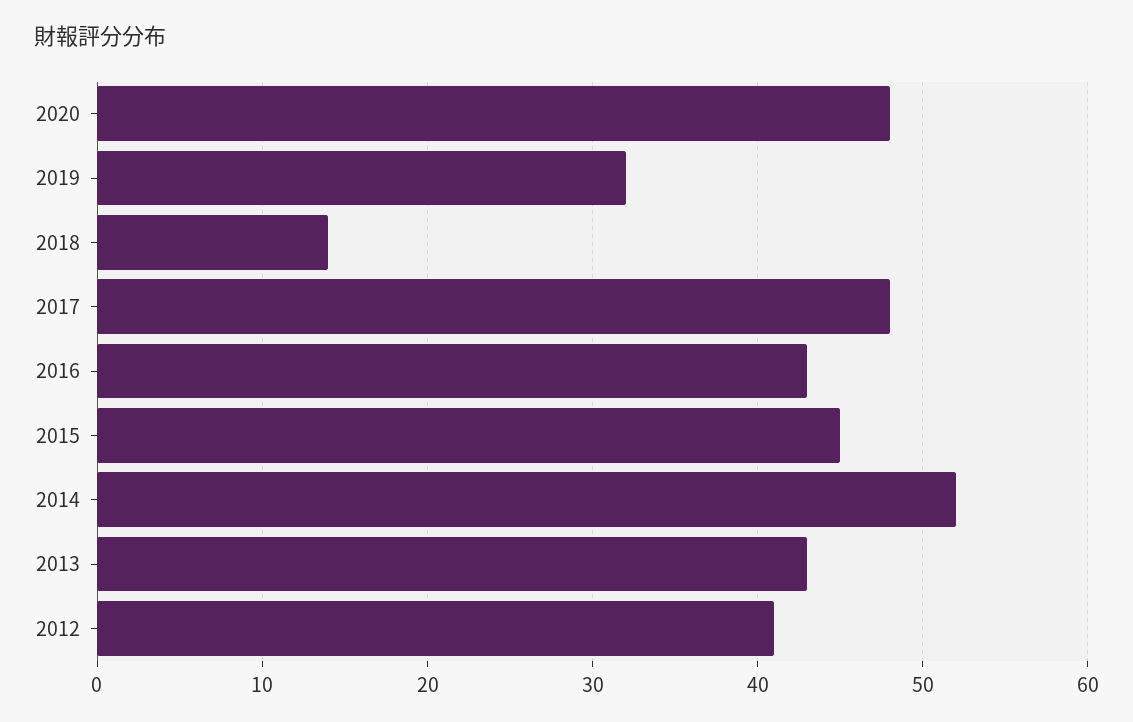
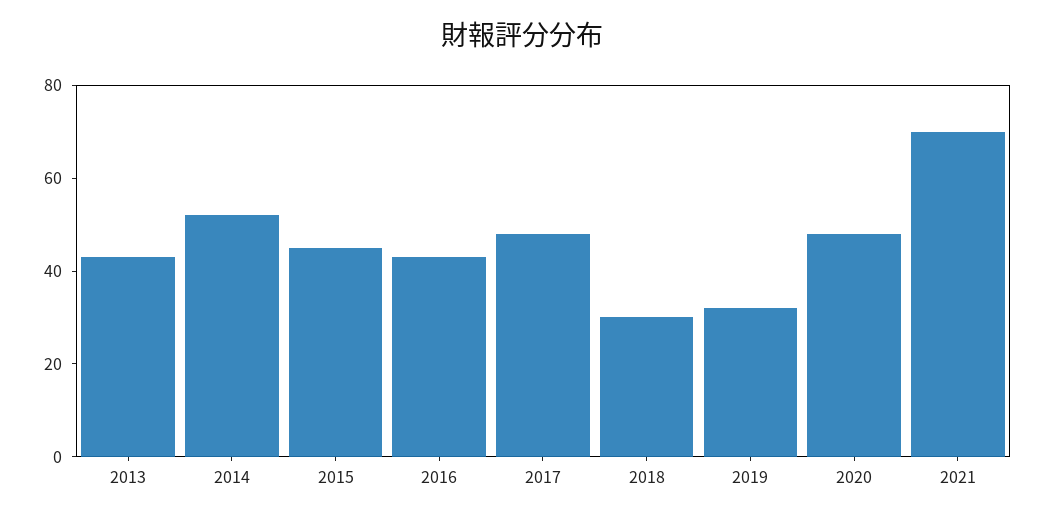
2018: 14 -> 30
2012: 41 -> none
2021: none -> 70

